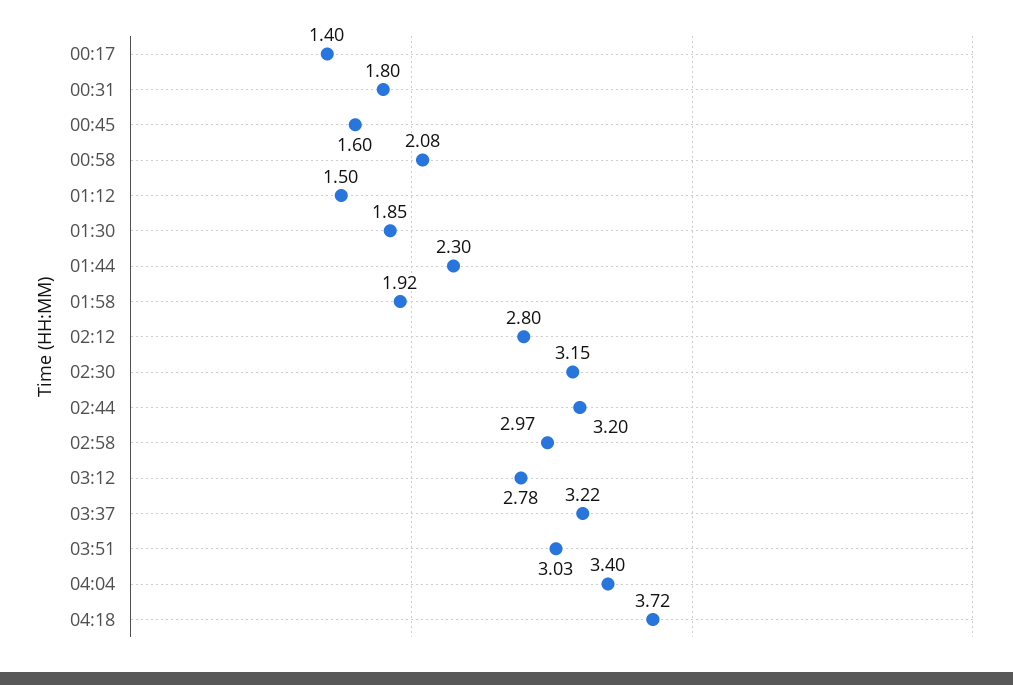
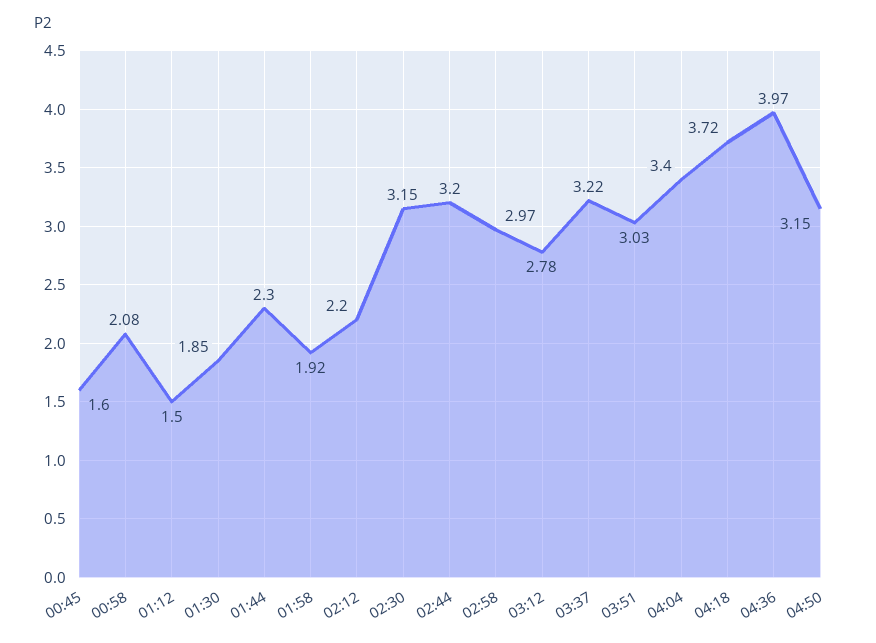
00:17: 1.4 -> none
00:31: 1.8 -> none
02:12: 2.8 -> 2.2
04:36: none -> 3.97
04:50: none -> 3.15

